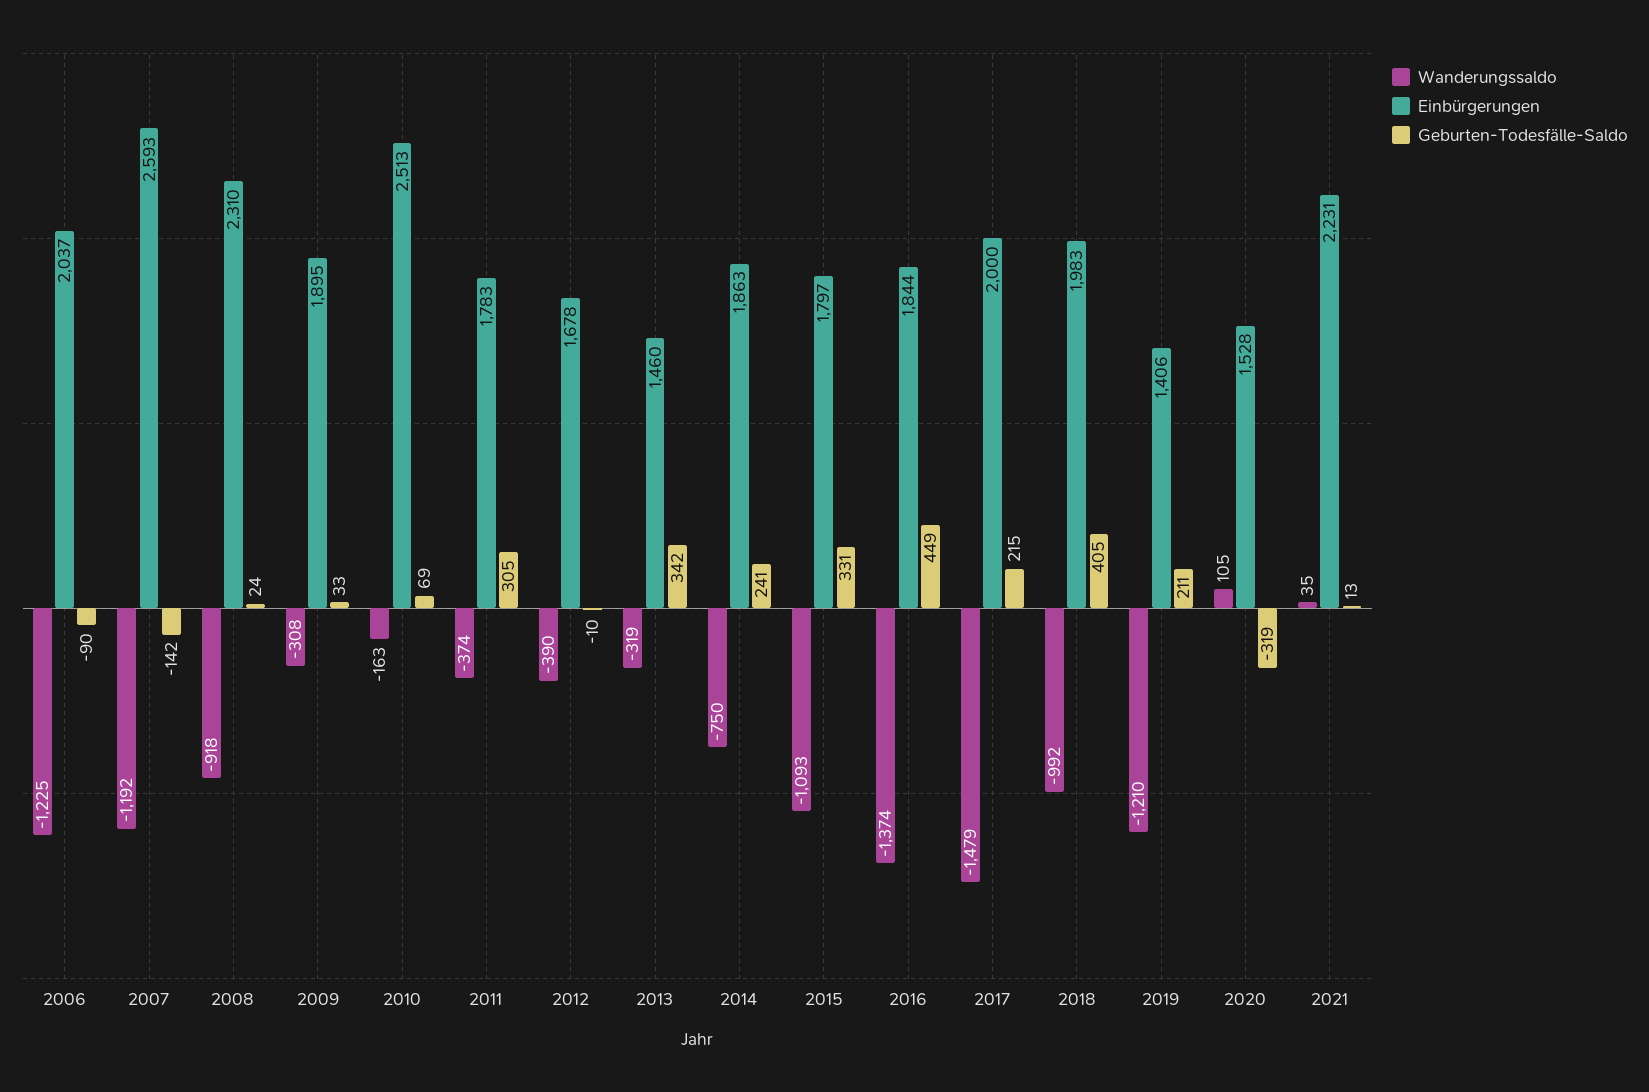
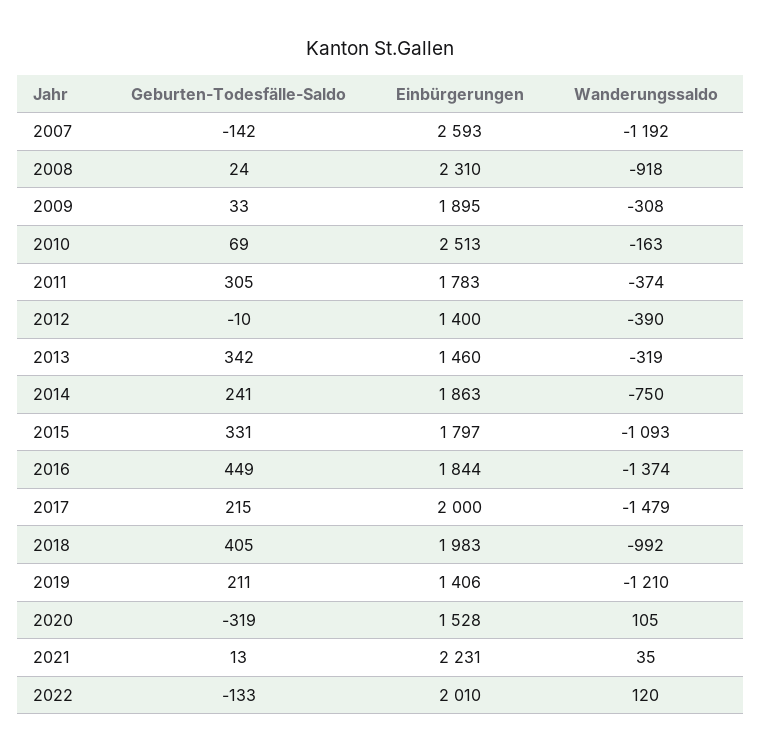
Wanderungssaldo, 2006: -1225 -> none
Einbürgerungen, 2006: 2037 -> none
Geburten-Todesfälle-Saldo, 2006: -90 -> none
Einbürgerungen, 2012: 1678 -> 1400
Geburten-Todesfälle-Saldo, 2022: none -> -133
Einbürgerungen, 2022: none -> 2010
Wanderungssaldo, 2022: none -> 120

